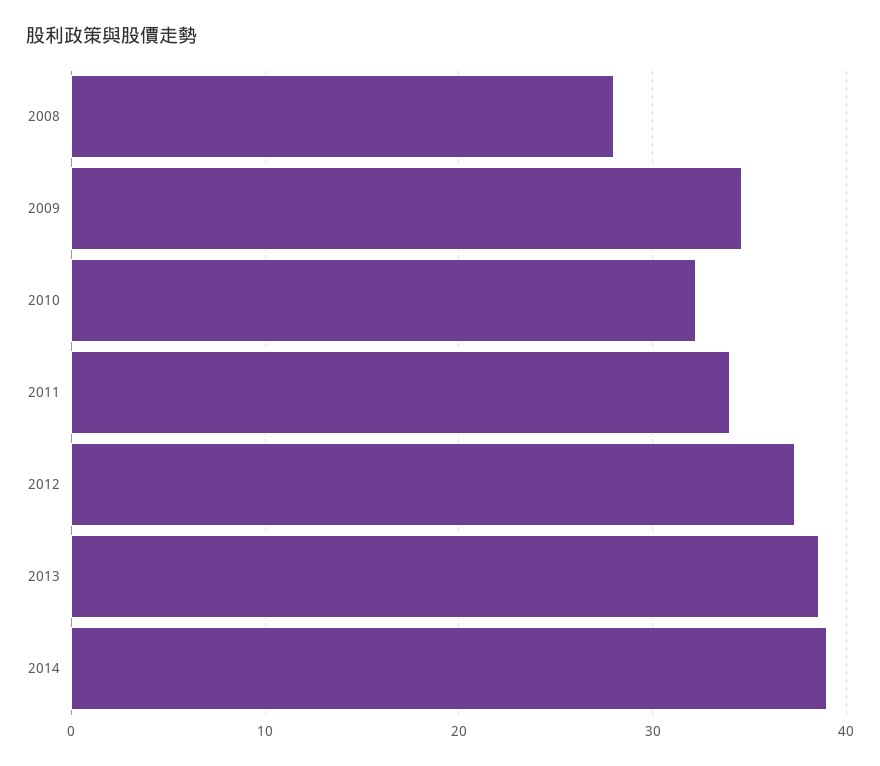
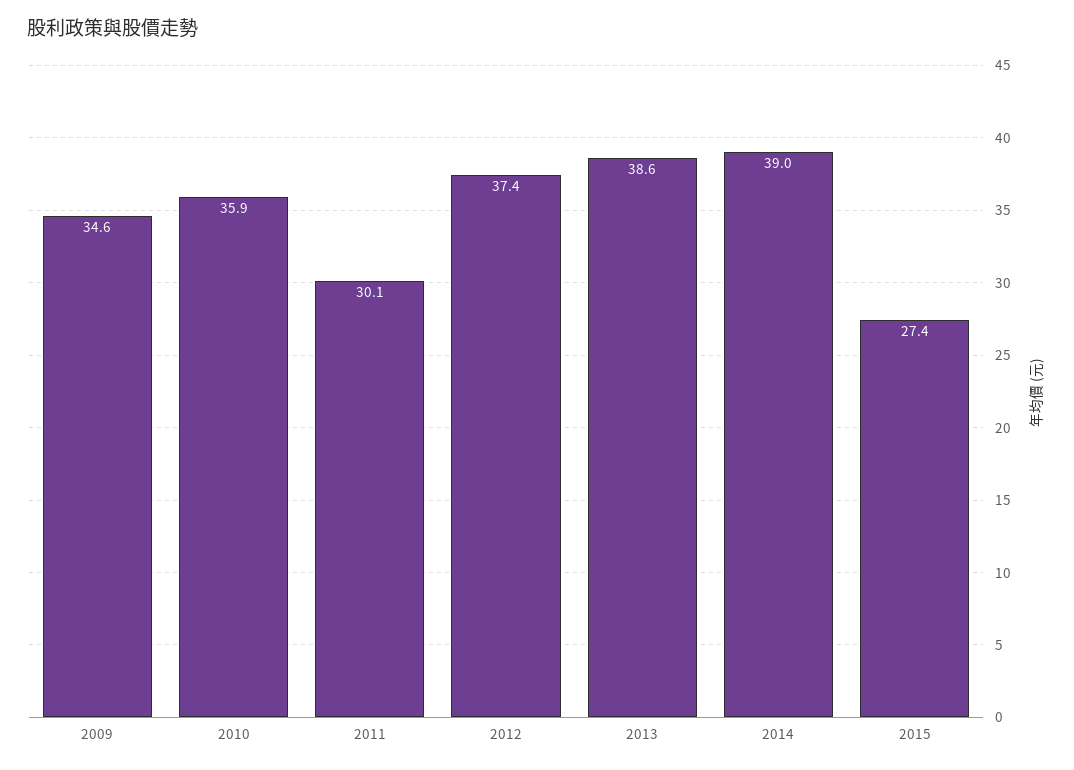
2008: 28 -> none
2010: 32 -> 35.9
2011: 34 -> 30.1
2015: none -> 27.4

